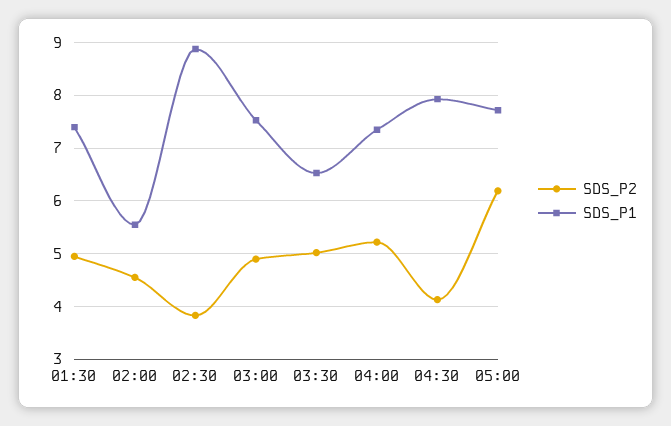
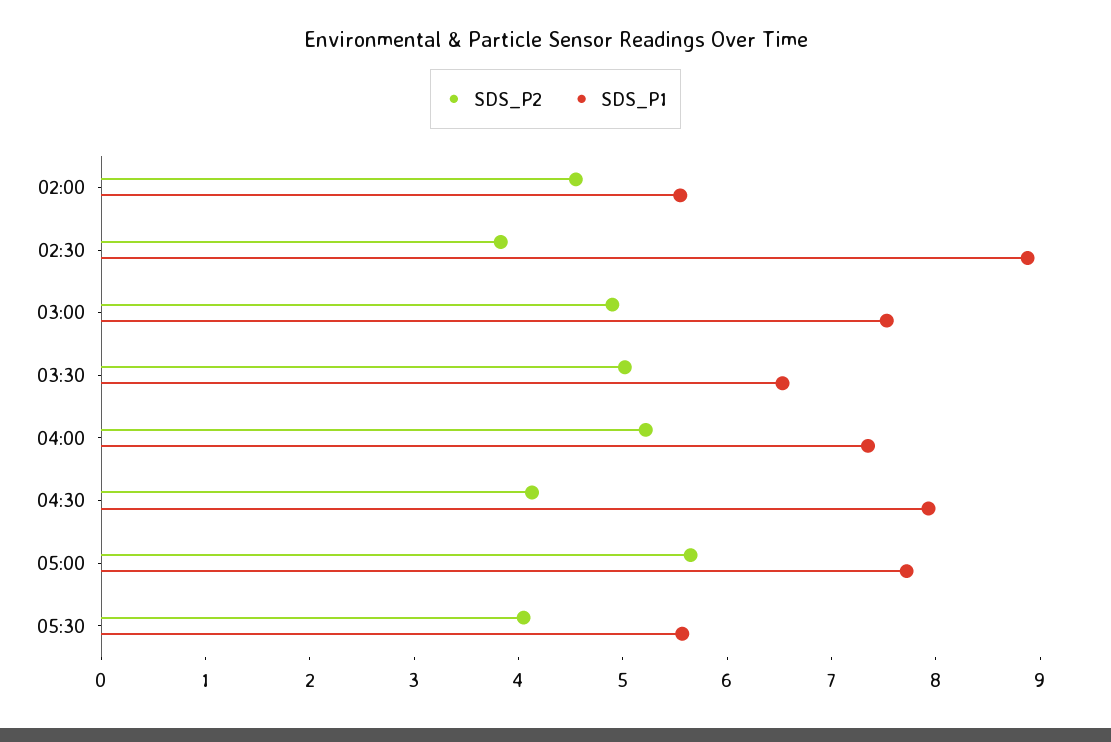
SDS_P2, 01:30: 5 -> none
SDS_P1, 01:30: 7.4 -> none
SDS_P2, 05:00: 6.2 -> 5.6
SDS_P2, 05:30: none -> 4
SDS_P1, 05:30: none -> 5.6

